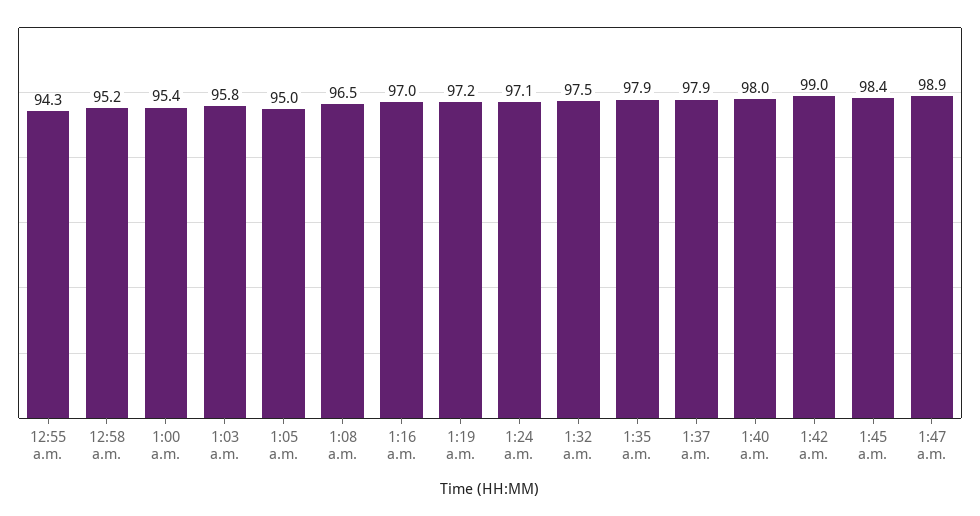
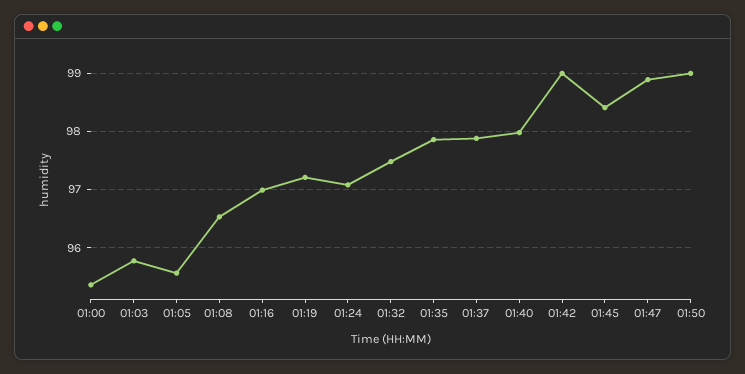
12:55 a.m.: 94.3 -> none
12:58 a.m.: 95.2 -> none
1:05 a.m.: 95 -> 95.6
01:50: none -> 99

